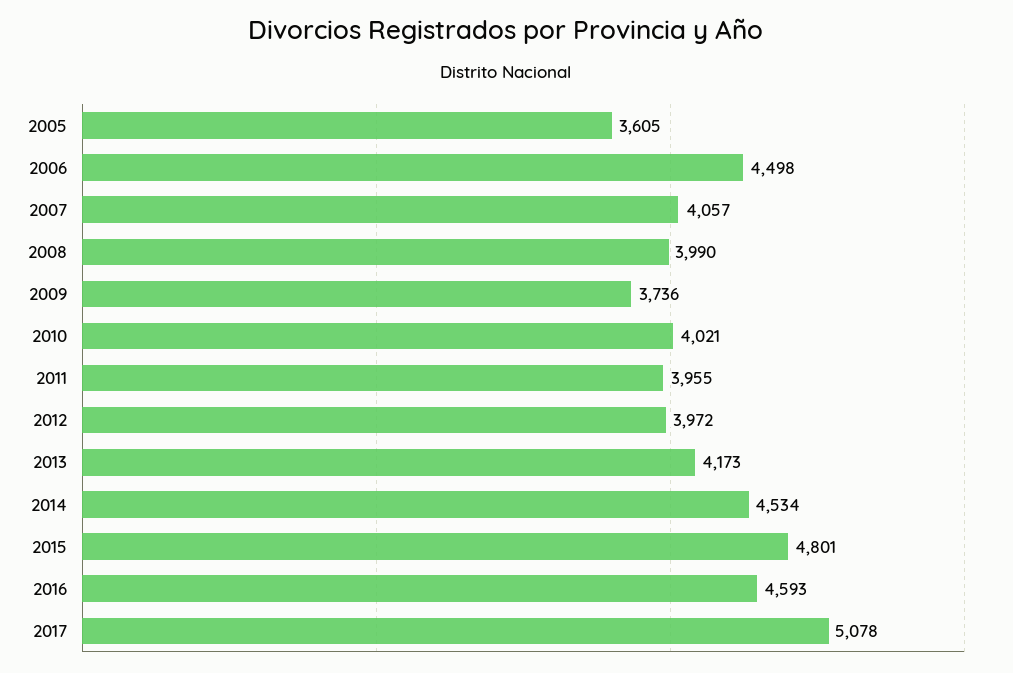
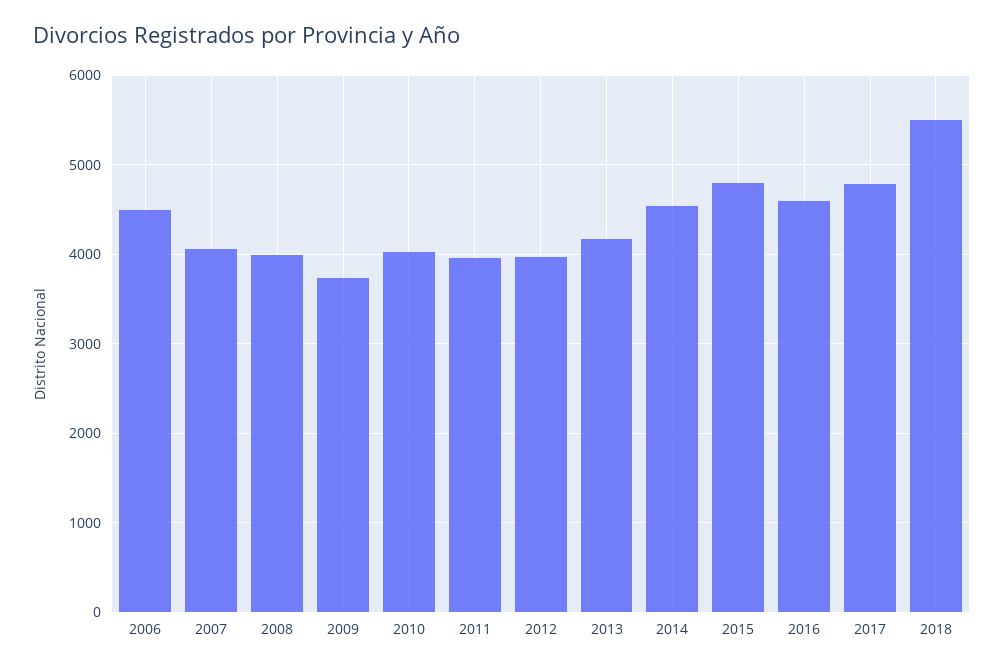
2005: 3605 -> none
2017: 5078 -> 4800
2018: none -> 5500

